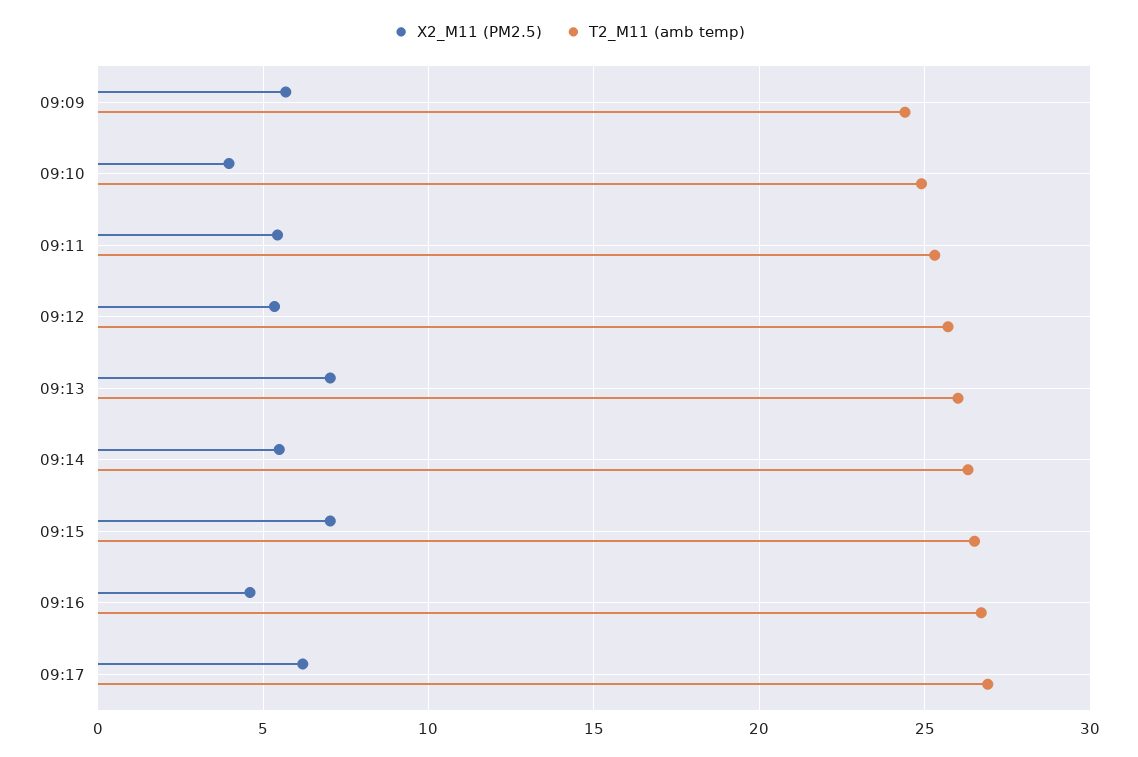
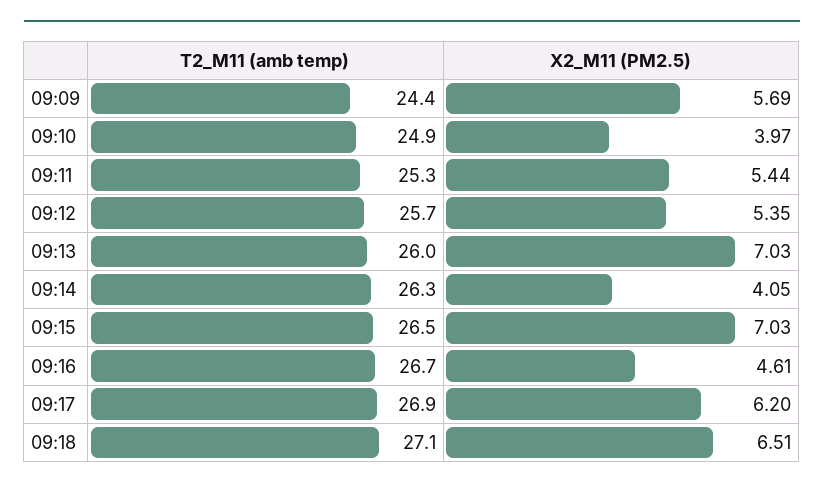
X2_M11 (PM2.5), 09:14: 5.5 -> 4.05
T2_M11 (amb temp), 09:18: none -> 27.1
X2_M11 (PM2.5), 09:18: none -> 6.51

